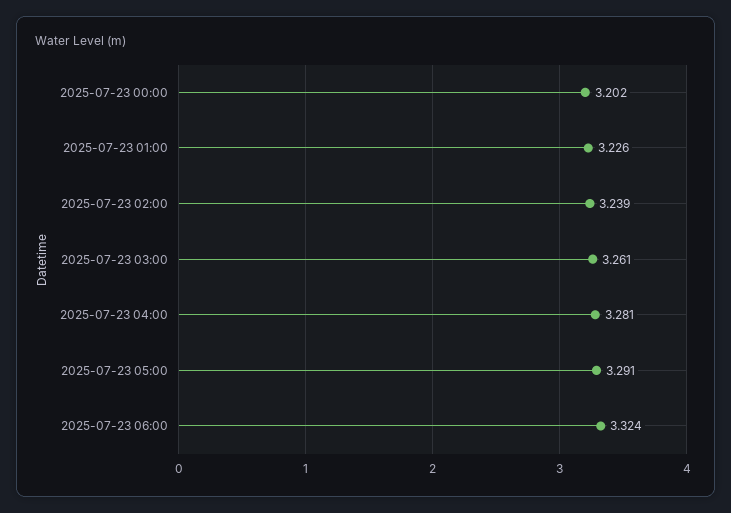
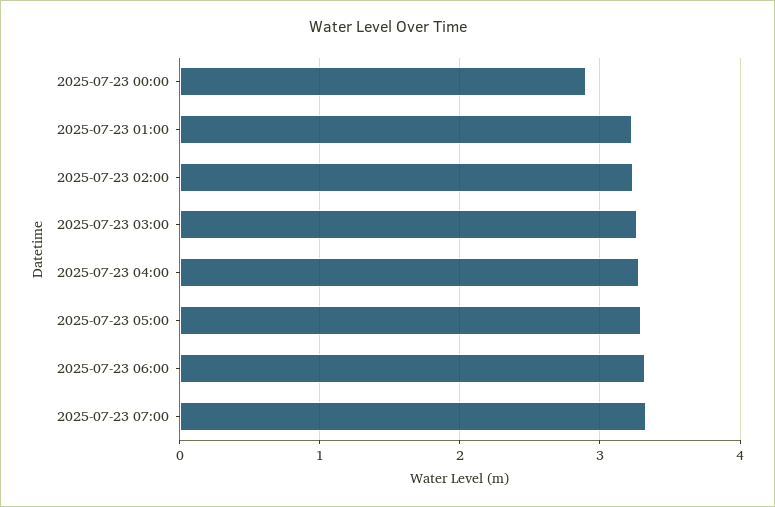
2025-07-23 00:00: 3.202 -> 2.9
2025-07-23 07:00: none -> 3.3

